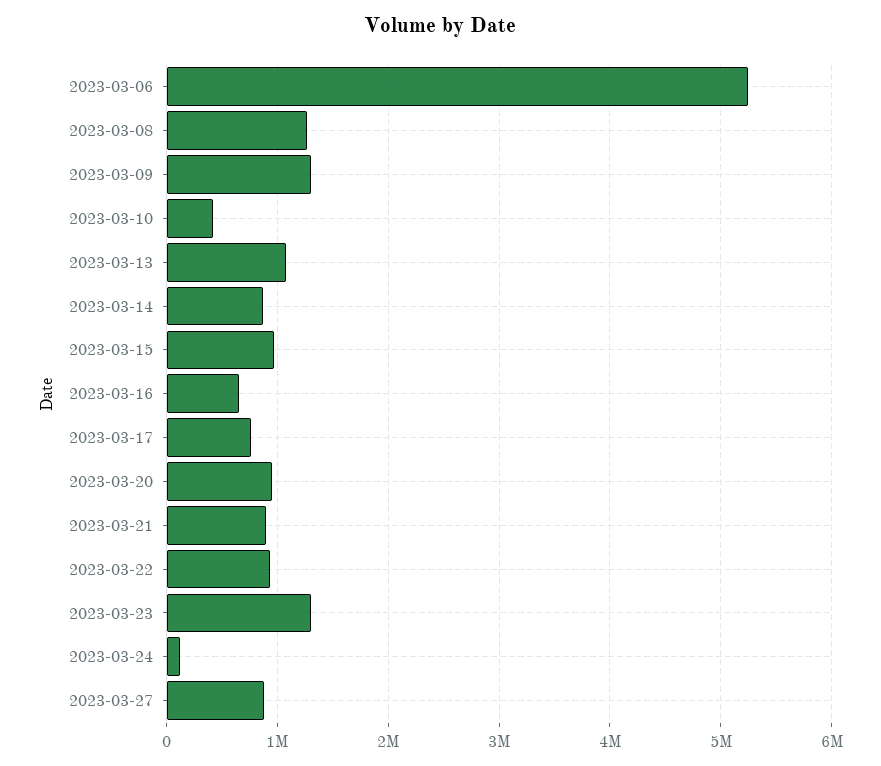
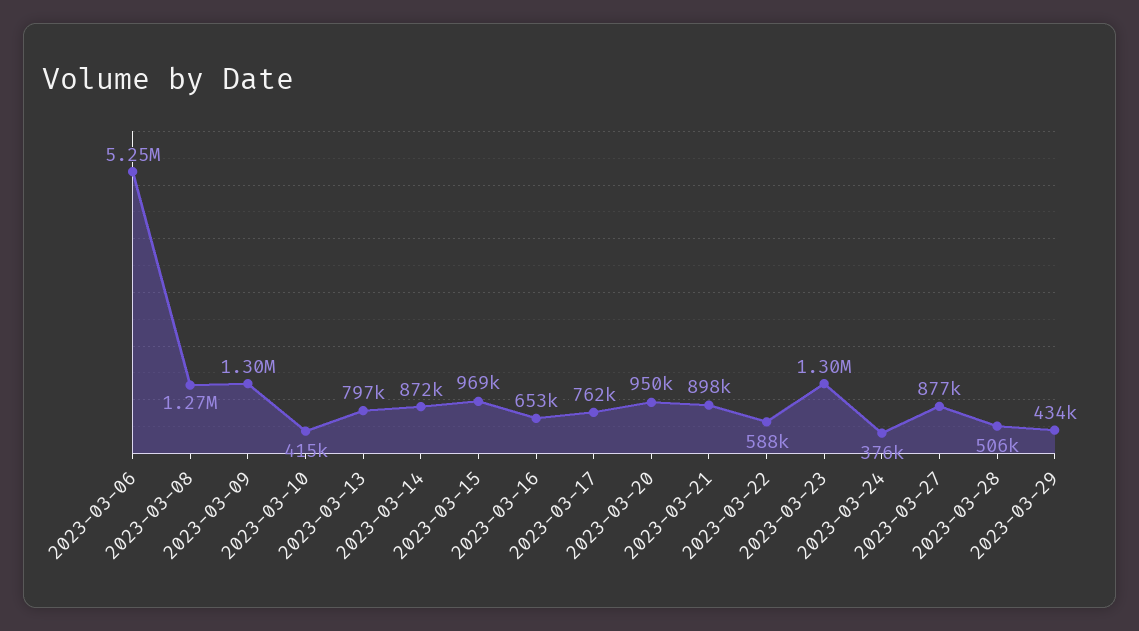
2023-03-13: 1100000 -> 797000
2023-03-22: 900000 -> 588000
2023-03-24: 100000 -> 376000
2023-03-28: none -> 506000
2023-03-29: none -> 434000

